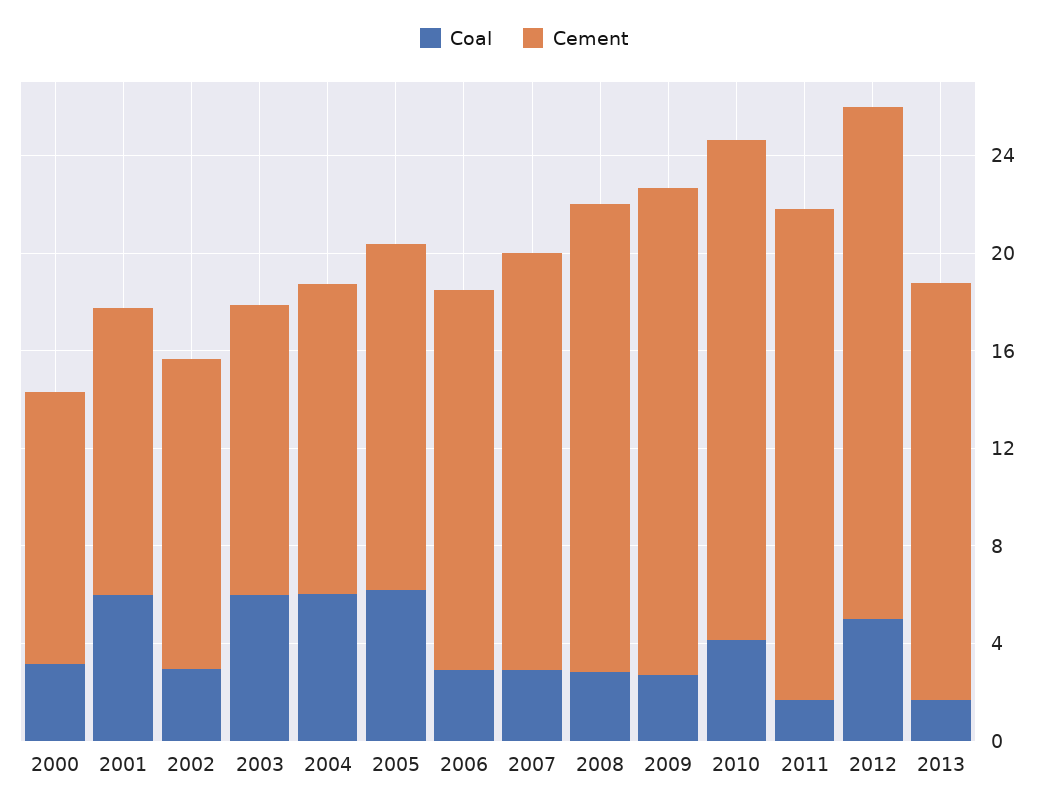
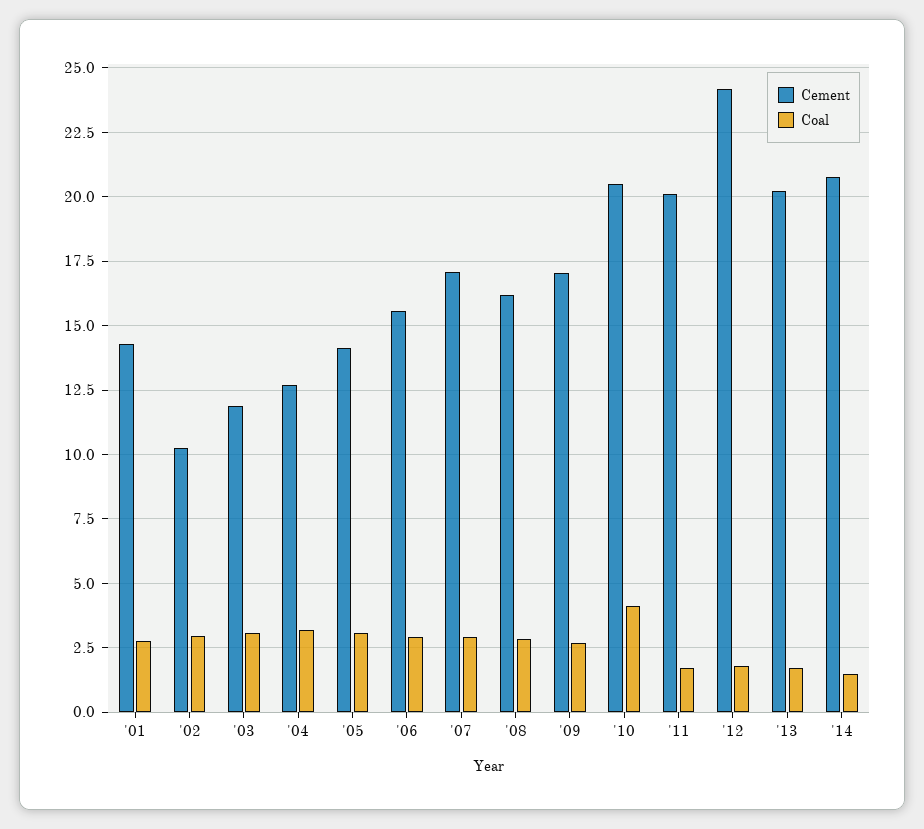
Coal, 2000: 3 -> none
Cement, 2000: 11 -> none
Coal, 2001: 6 -> 2.75
Cement, 2001: 12 -> 14.25
Cement, 2002: 13 -> 10.25
Coal, 2003: 6 -> 3
Coal, 2004: 6 -> 3.25
Coal, 2005: 6 -> 3
Cement, 2008: 19 -> 16.25
Cement, 2009: 20 -> 17
Coal, 2012: 5 -> 1.75
Cement, 2012: 21 -> 24.25
Cement, 2013: 17 -> 20.25
Cement, '14: none -> 20.75
Coal, '14: none -> 1.5

